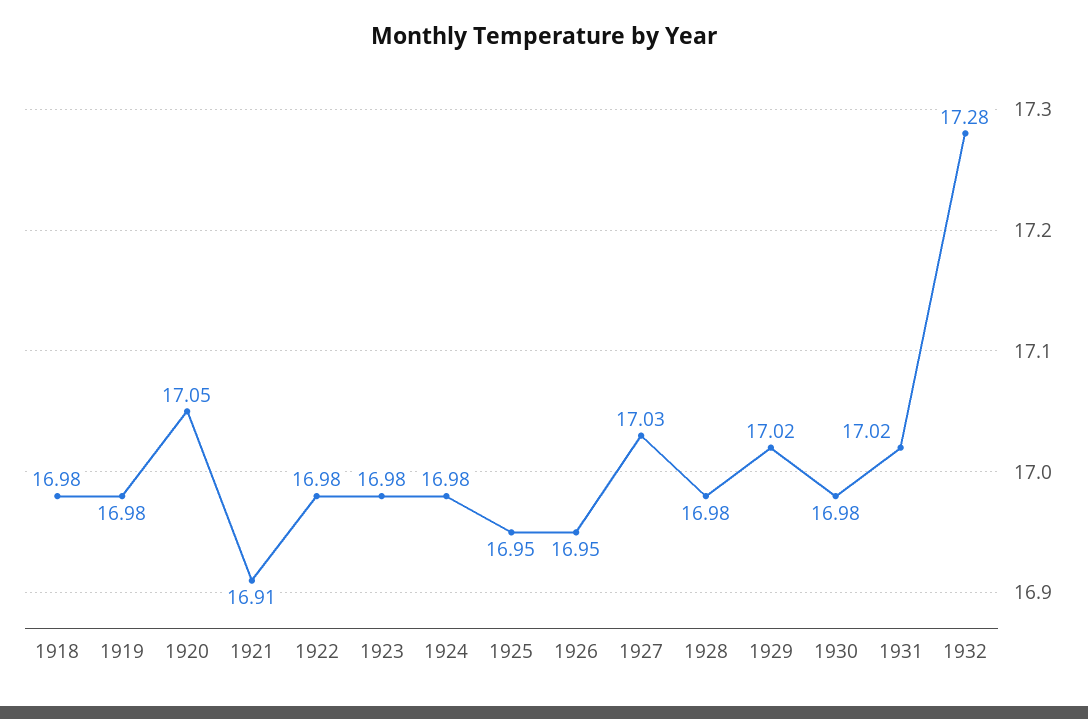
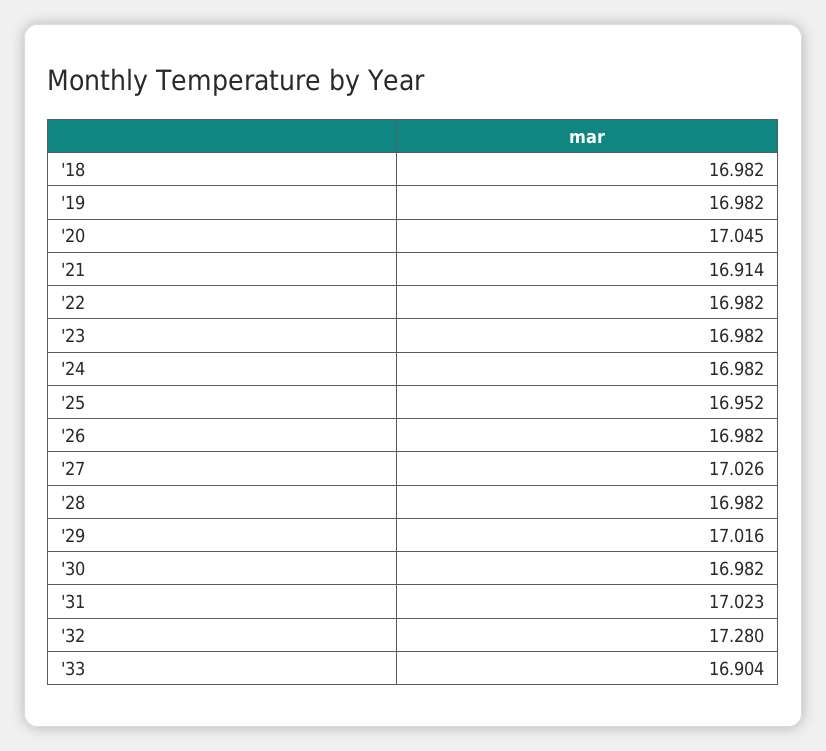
1926: 16.95 -> 16.982
'33: none -> 16.904

